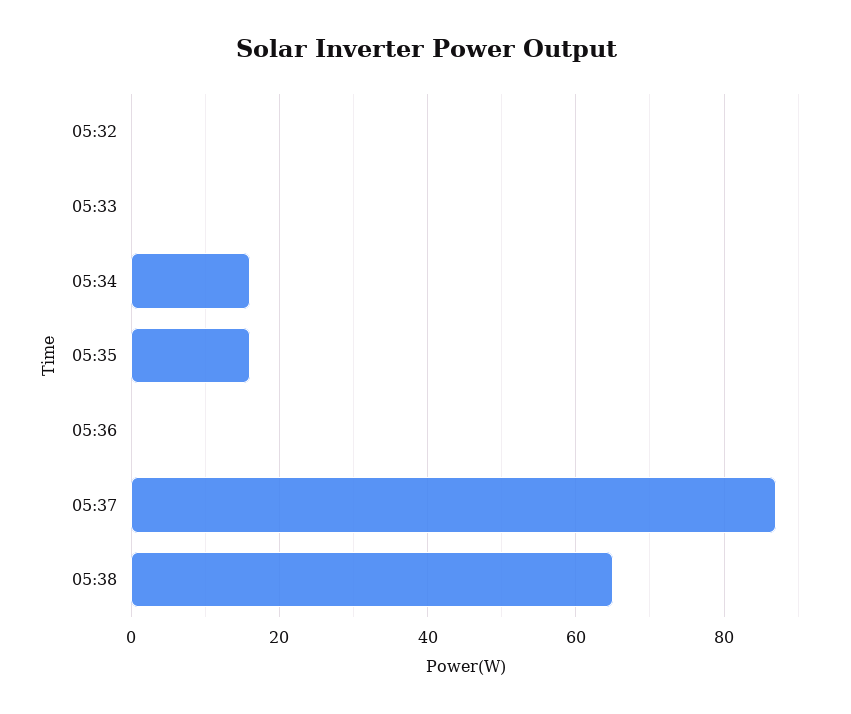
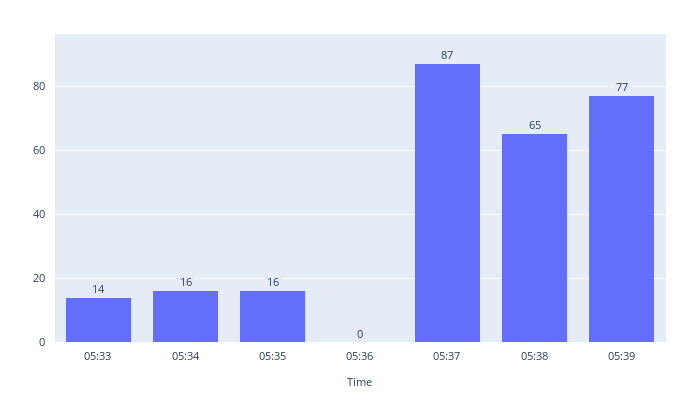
05:32: 0 -> none
05:33: 0 -> 14
05:39: none -> 77

